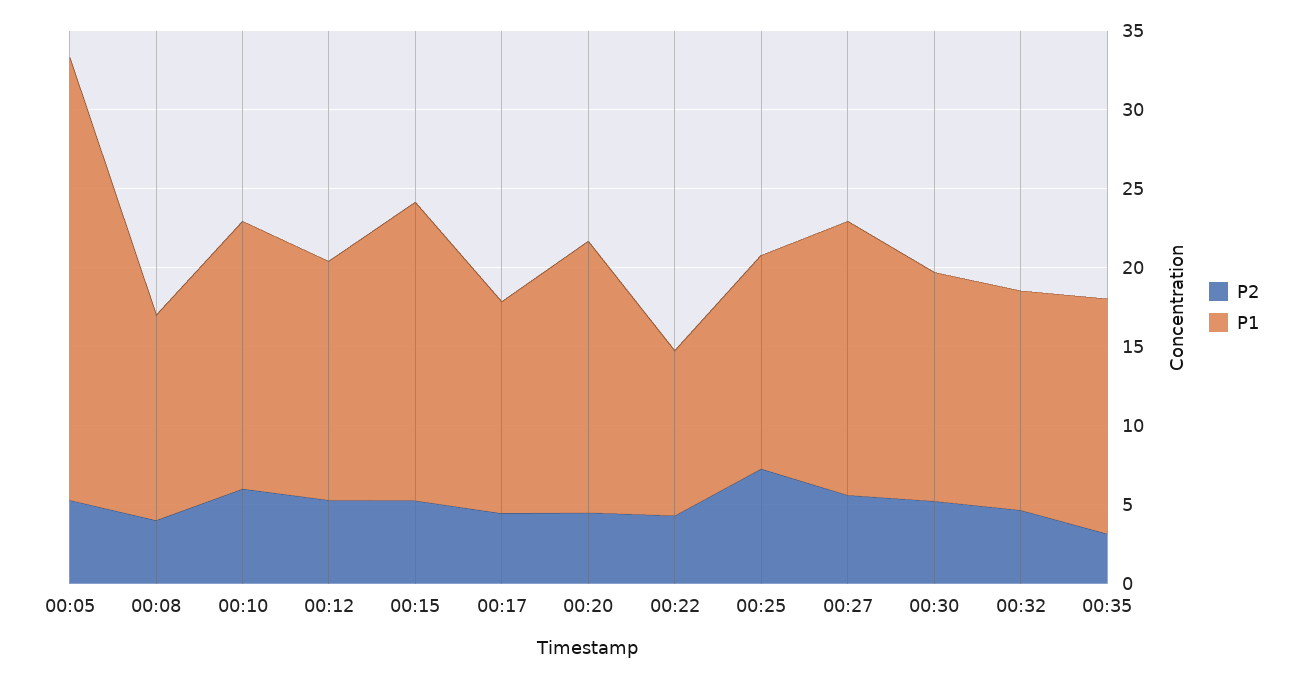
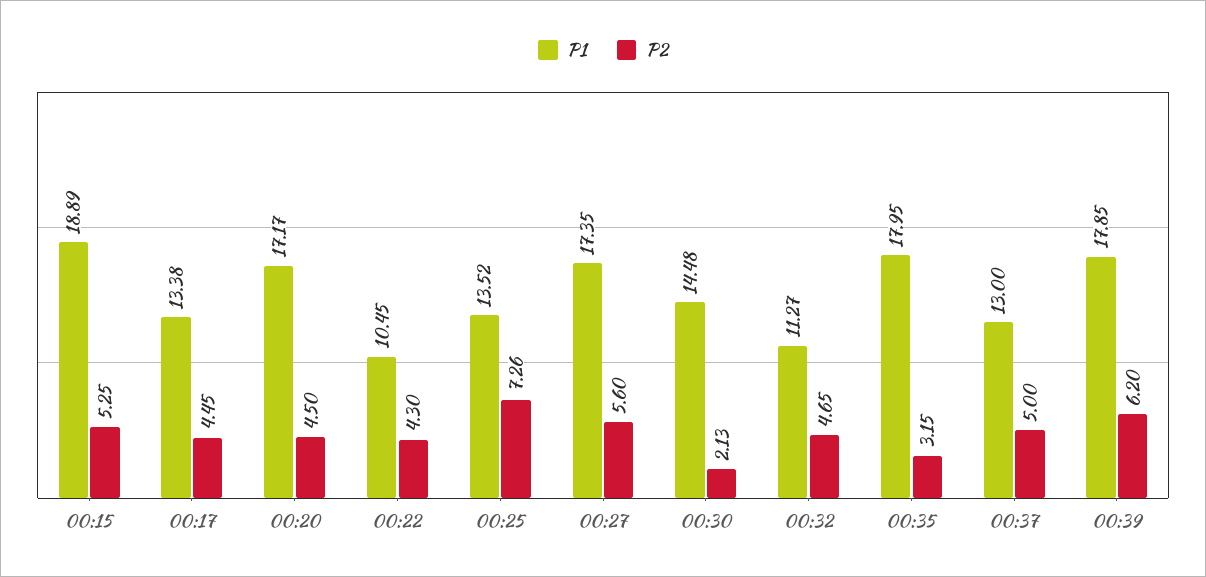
P2, 00:05: 5 -> none
P1, 00:05: 28 -> none
P2, 00:08: 4 -> none
P1, 00:08: 13 -> none
P2, 00:10: 6 -> none
P1, 00:10: 17 -> none
P2, 00:12: 5 -> none
P1, 00:12: 15 -> none
P2, 00:30: 5 -> 2.13
P1, 00:32: 14 -> 11.27
P1, 00:35: 15 -> 17.95
P1, 00:37: none -> 13
P2, 00:37: none -> 5
P1, 00:39: none -> 17.85
P2, 00:39: none -> 6.2

